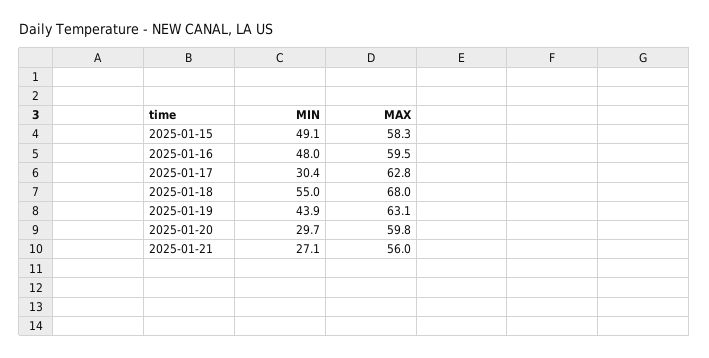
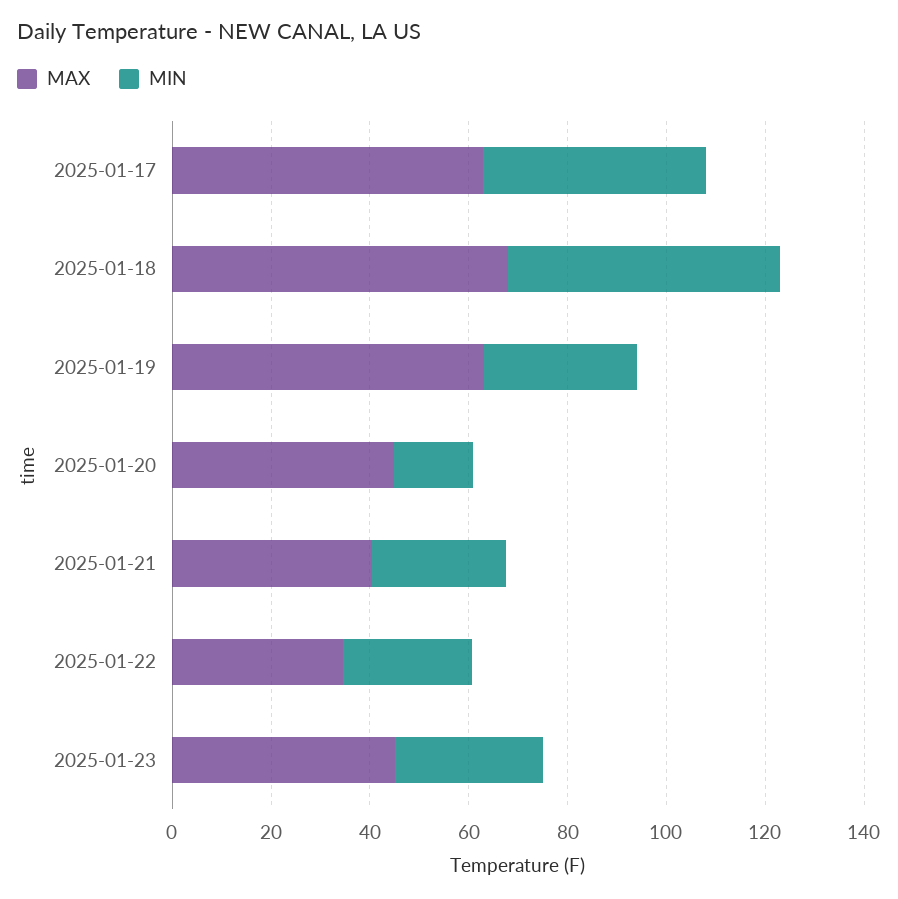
MIN, 2025-01-15: 49.1 -> none
MAX, 2025-01-15: 58.3 -> none
MIN, 2025-01-16: 48 -> none
MAX, 2025-01-16: 59.5 -> none
MIN, 2025-01-17: 30.4 -> 45
MIN, 2025-01-19: 43.9 -> 30
MIN, 2025-01-20: 29.7 -> 15
MAX, 2025-01-20: 59.8 -> 45
MAX, 2025-01-21: 56 -> 40
MAX, 2025-01-22: none -> 35
MIN, 2025-01-22: none -> 25
MAX, 2025-01-23: none -> 45
MIN, 2025-01-23: none -> 30

